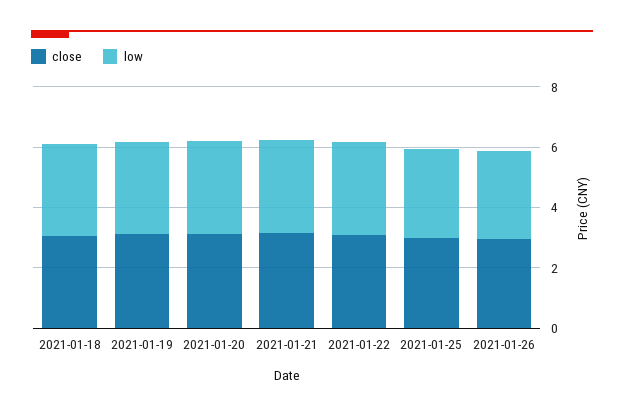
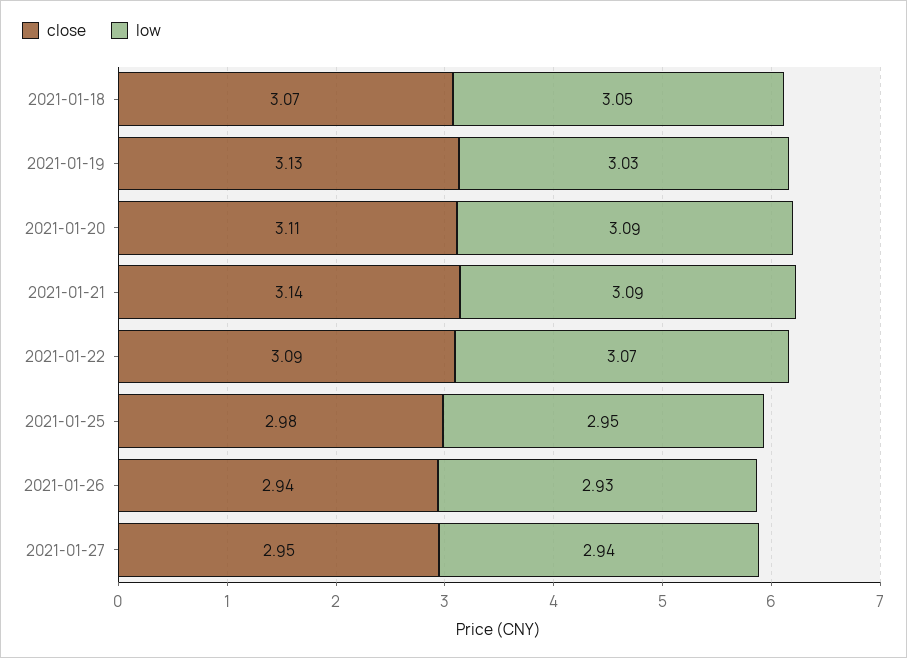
close, 2021-01-27: none -> 2.95
low, 2021-01-27: none -> 2.94

